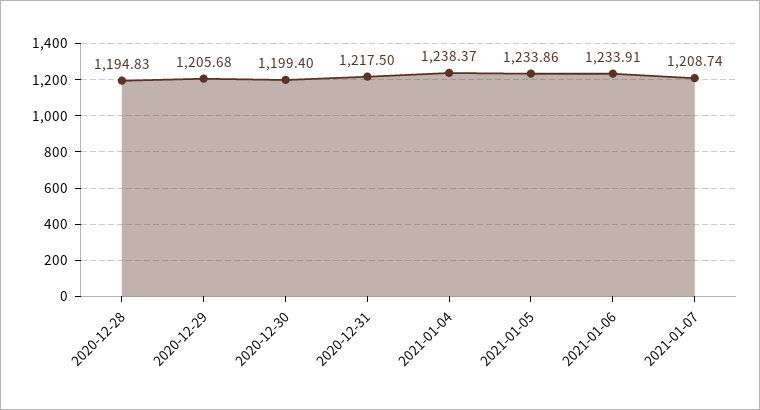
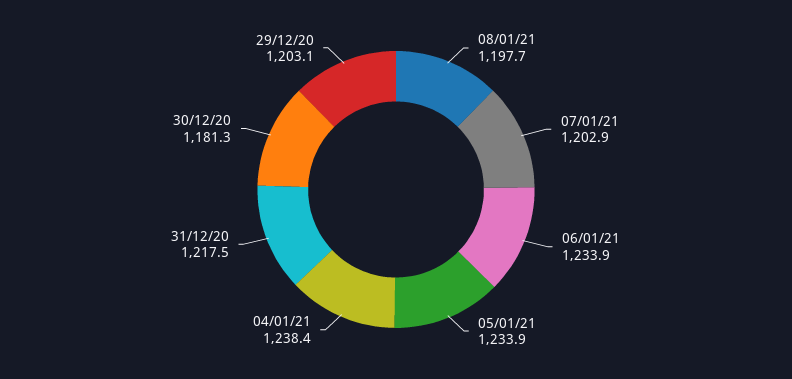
2020-12-28: 1194.83 -> none
2020-12-29: 1205.68 -> 1203.1
2020-12-30: 1199.4 -> 1181.3
2021-01-07: 1208.74 -> 1202.9
08/01/21: none -> 1197.7

